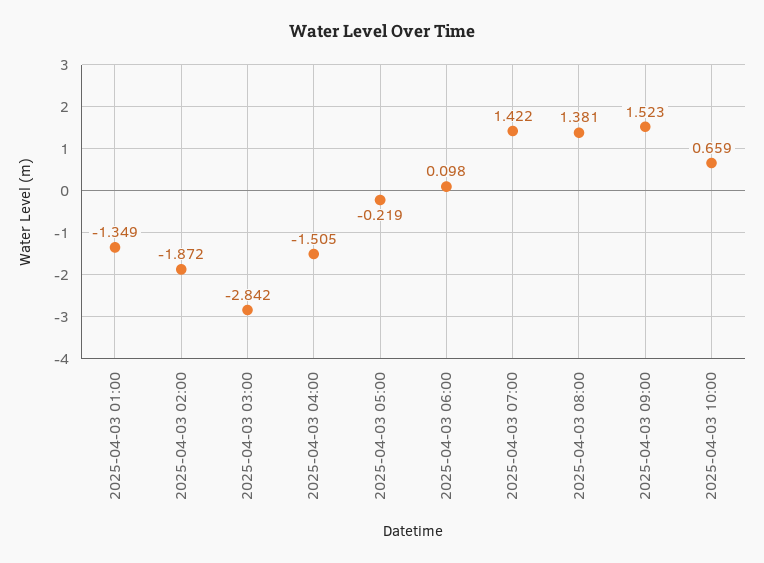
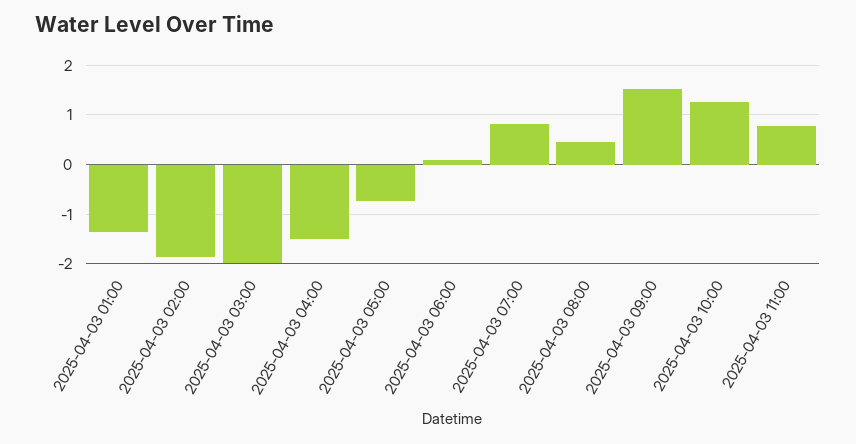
2025-04-03 03:00: -2.842 -> -2
2025-04-03 05:00: -0.219 -> -0.8
2025-04-03 07:00: 1.422 -> 0.8
2025-04-03 08:00: 1.381 -> 0.4
2025-04-03 10:00: 0.659 -> 1.2
2025-04-03 11:00: none -> 0.8

